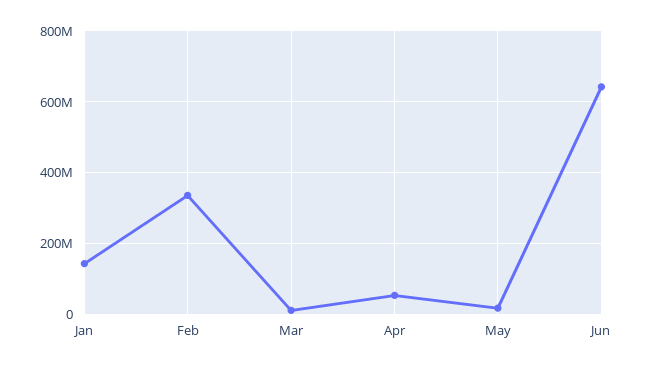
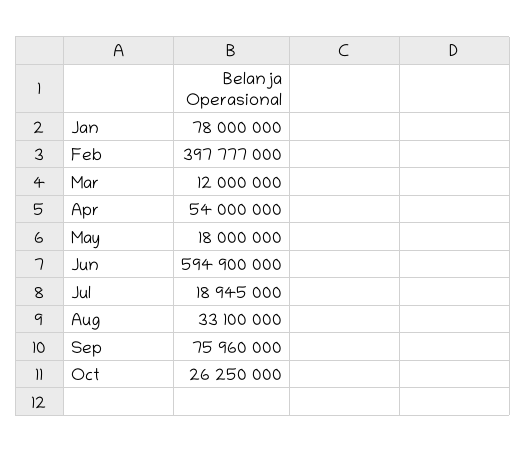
Jan: 140000000 -> 78000000
Feb: 340000000 -> 397777000
Jun: 640000000 -> 594900000
Jul: none -> 18945000
Aug: none -> 33100000
Sep: none -> 75960000
Oct: none -> 26250000

